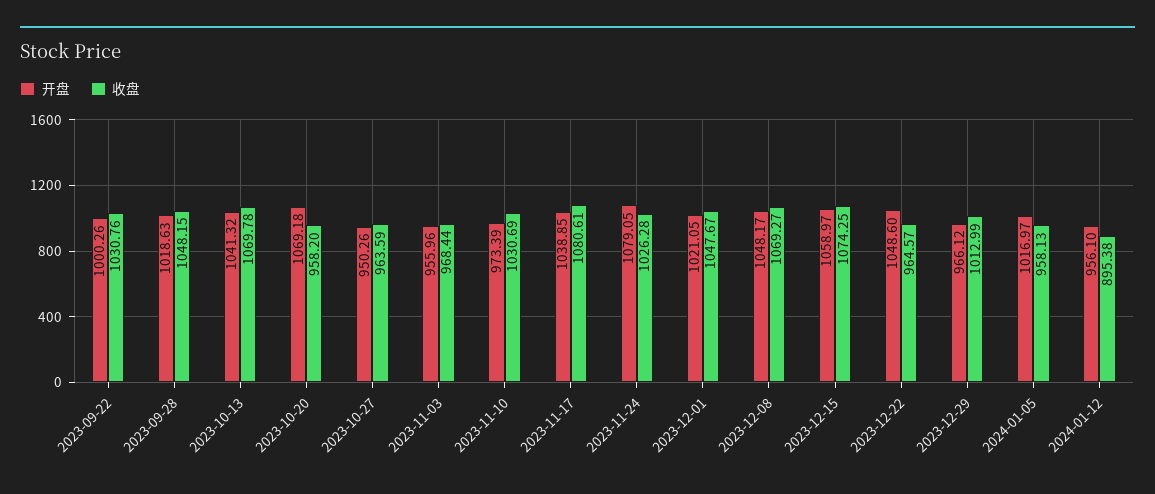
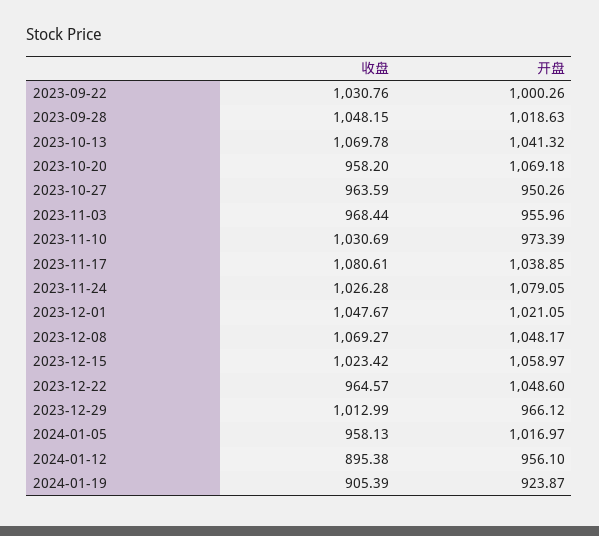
收盘, 2023-12-15: 1074.25 -> 1023.42
收盘, 2024-01-19: none -> 905.39
开盘, 2024-01-19: none -> 923.87

